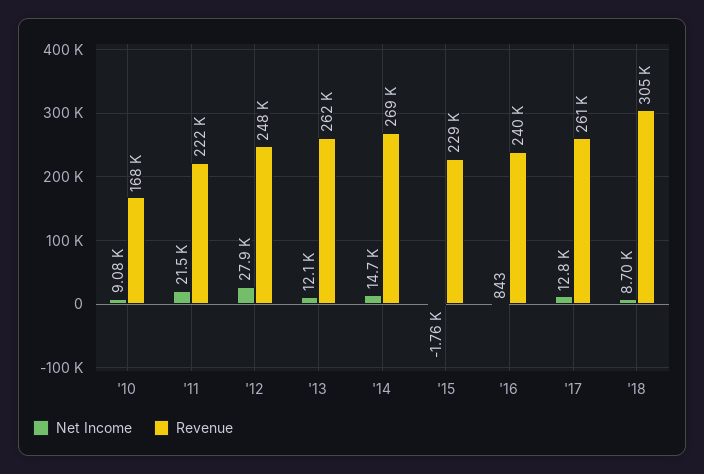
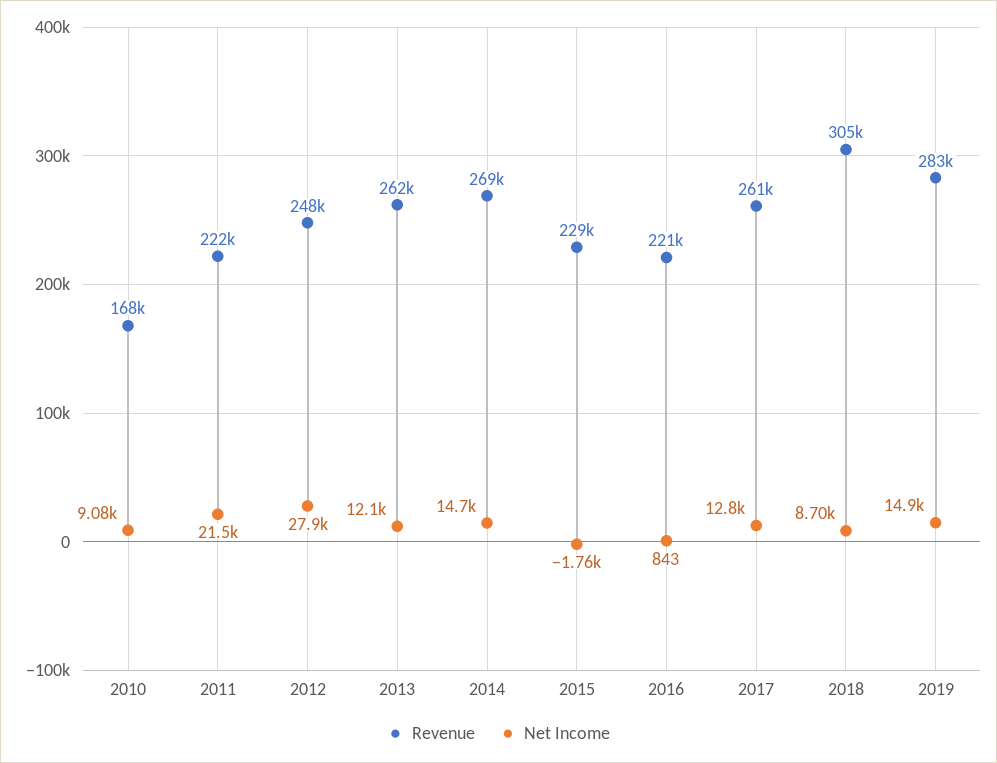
Revenue, '16: 240000 -> 221000
Revenue, 2019: none -> 283000
Net Income, 2019: none -> 14900

